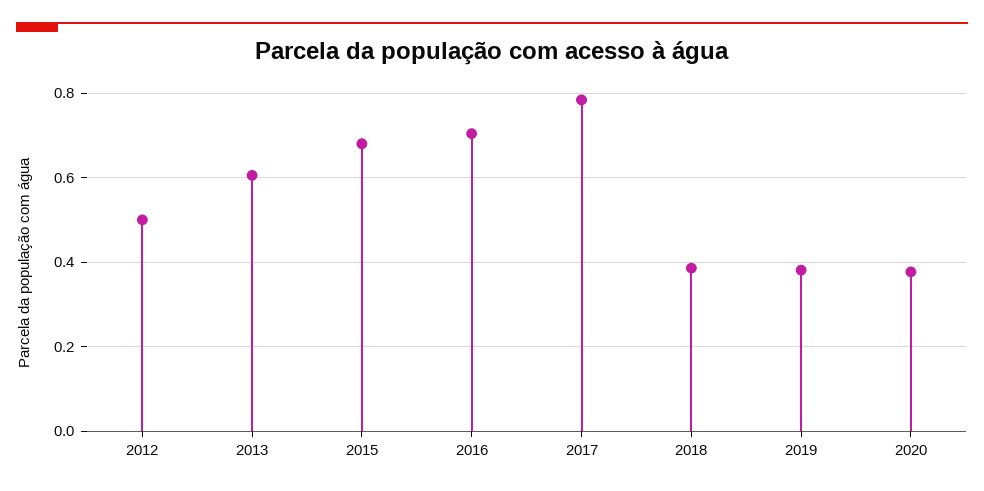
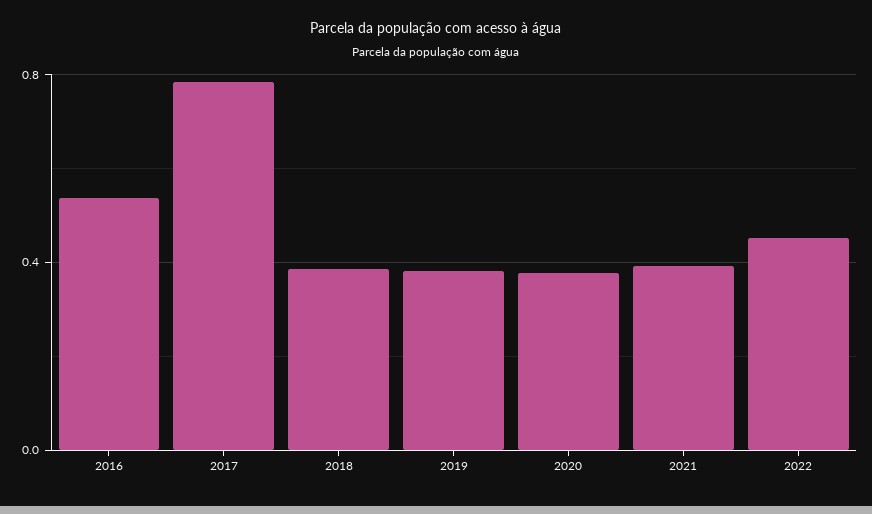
2012: 0.5 -> none
2013: 0.6 -> none
2015: 0.68 -> none
2016: 0.7 -> 0.55
2021: none -> 0.4
2022: none -> 0.45

